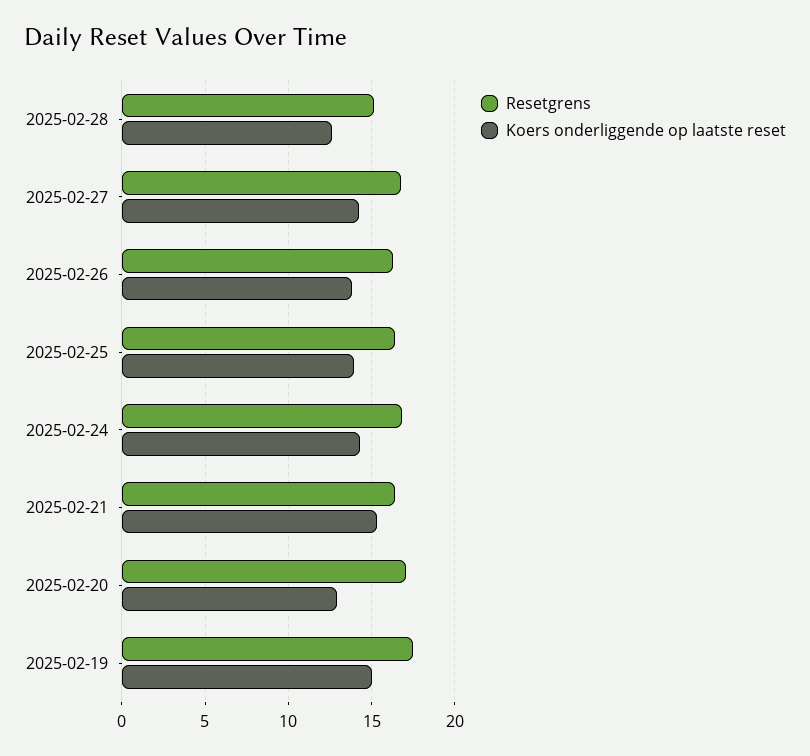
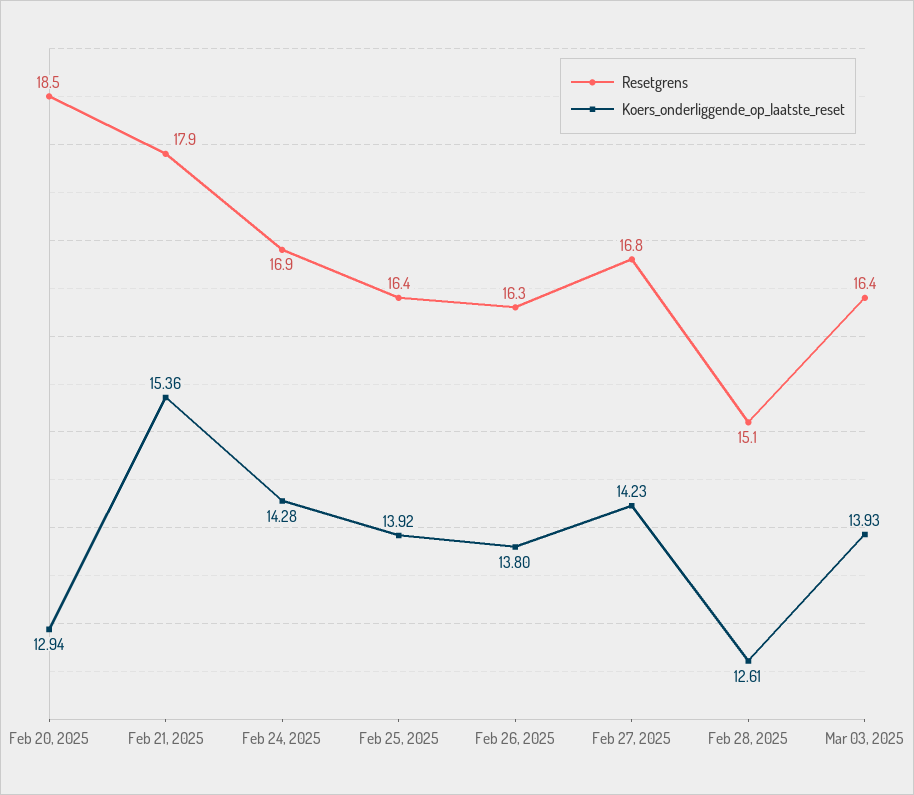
Resetgrens, 2025-02-21: 16.5 -> 17.9
Resetgrens, 2025-02-20: 17 -> 18.5
Resetgrens, 2025-02-19: 17.5 -> none
Koers onderliggende op laatste reset, 2025-02-19: 15 -> none
Resetgrens, Mar 03, 2025: none -> 16.4
Koers onderliggende op laatste reset, Mar 03, 2025: none -> 13.93

